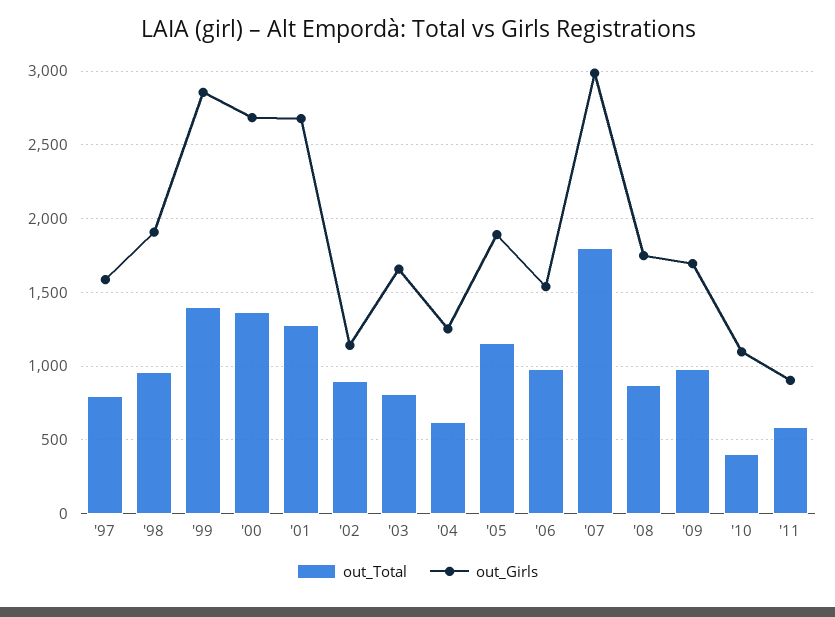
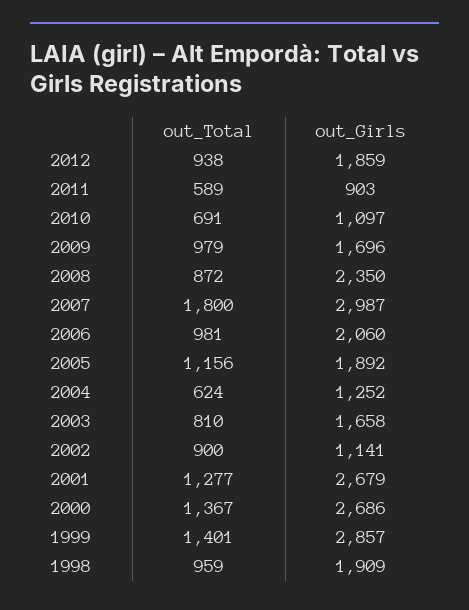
out_Total, '97: 800 -> none
out_Girls, '97: 1600 -> none
out_Girls, '06: 1550 -> 2060
out_Girls, '08: 1750 -> 2350
out_Total, '10: 400 -> 691
out_Total, 2012: none -> 938
out_Girls, 2012: none -> 1859

